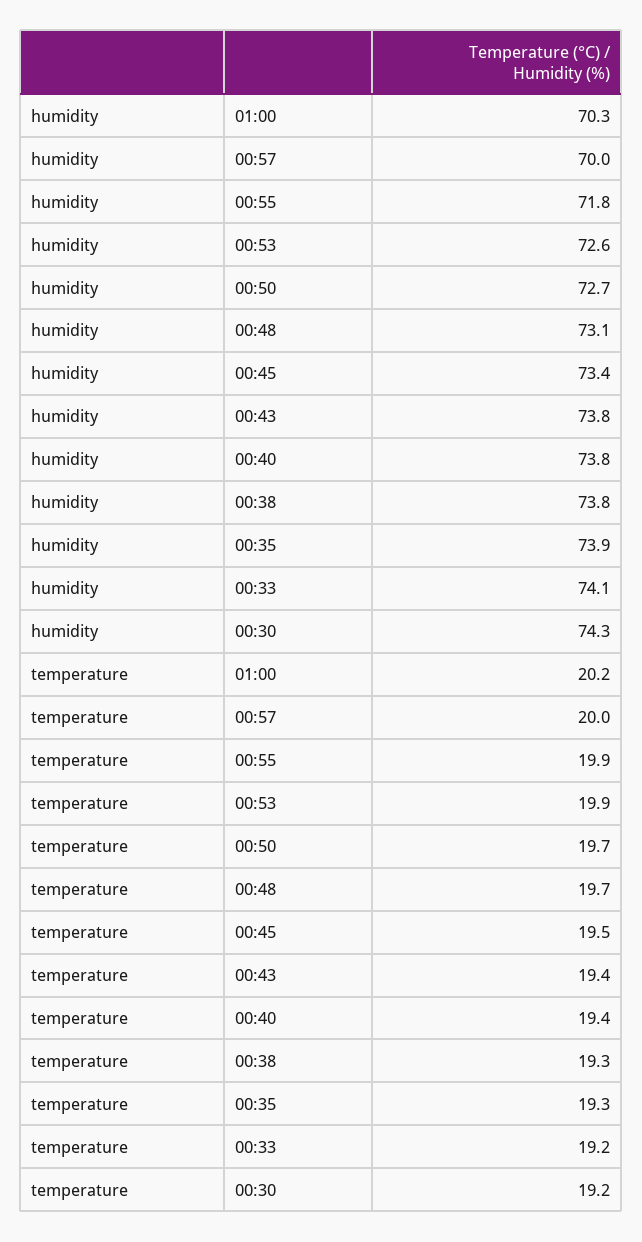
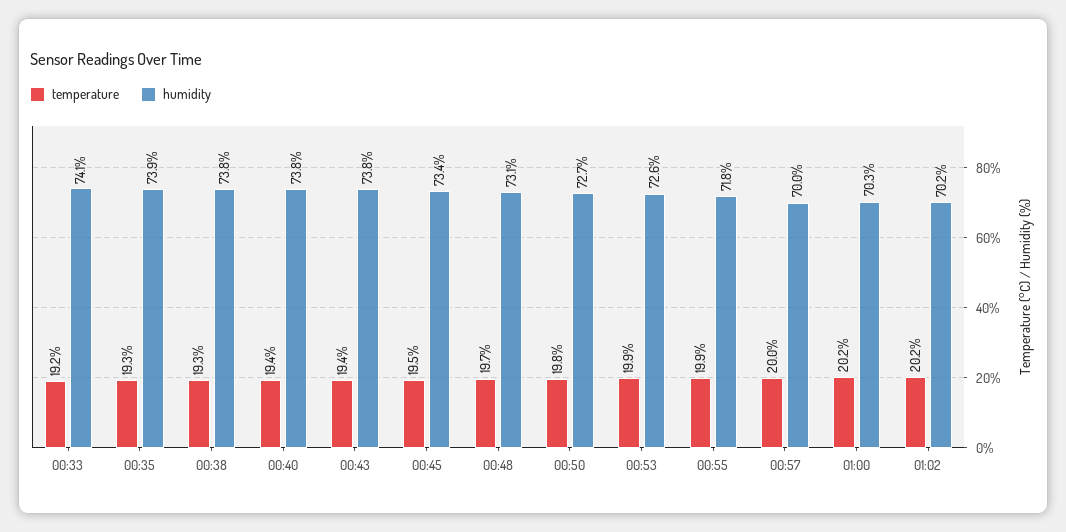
humidity, 00:30: 74.3 -> none
temperature, 00:50: 19.7 -> 19.8
temperature, 00:30: 19.2 -> none
temperature, 01:02: none -> 20.2
humidity, 01:02: none -> 70.2

